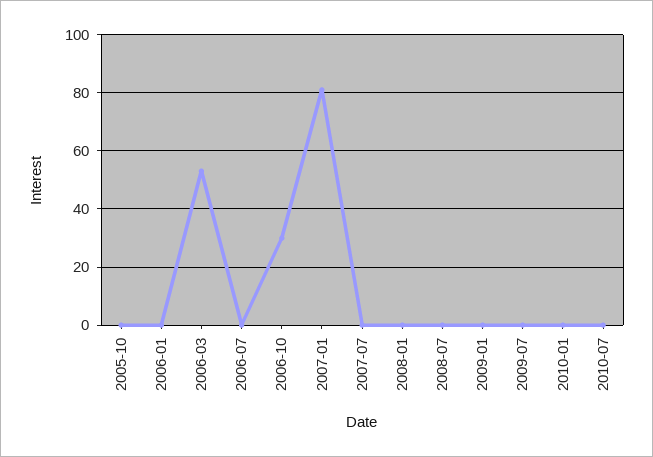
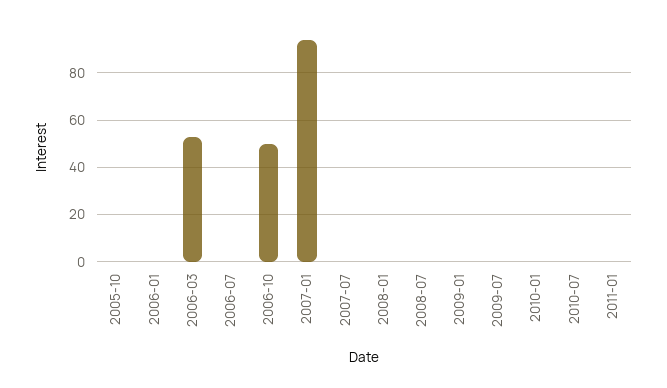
2006-10: 30 -> 50
2007-01: 80 -> 95
2011-01: none -> 0

